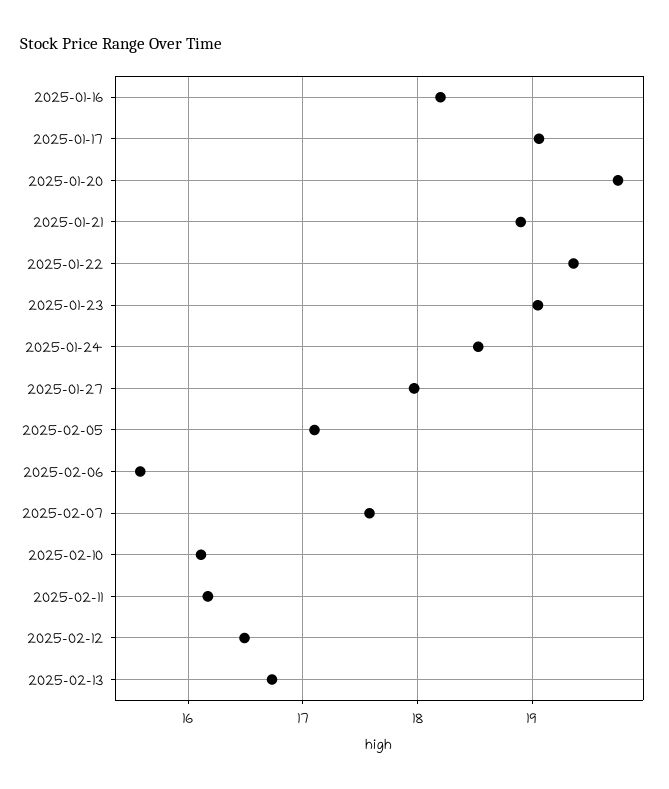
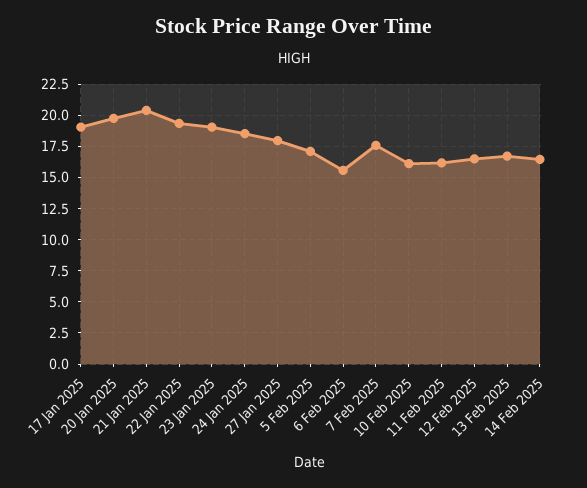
2025-01-16: 18.2 -> none
2025-01-21: 18.9 -> 20.5
14 Feb 2025: none -> 16.5

